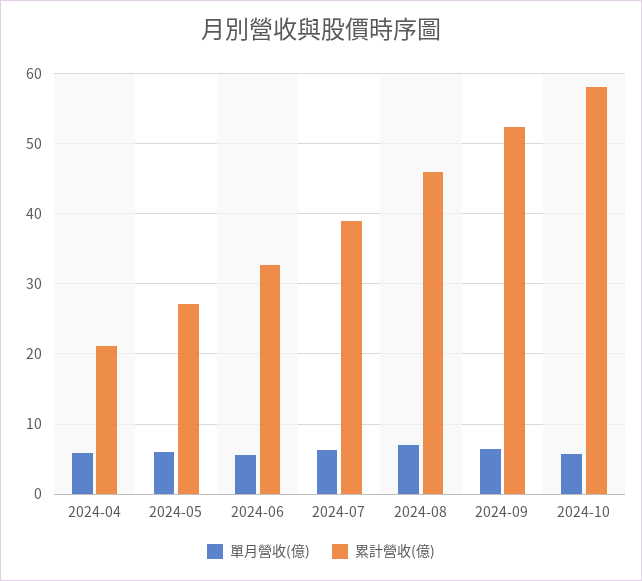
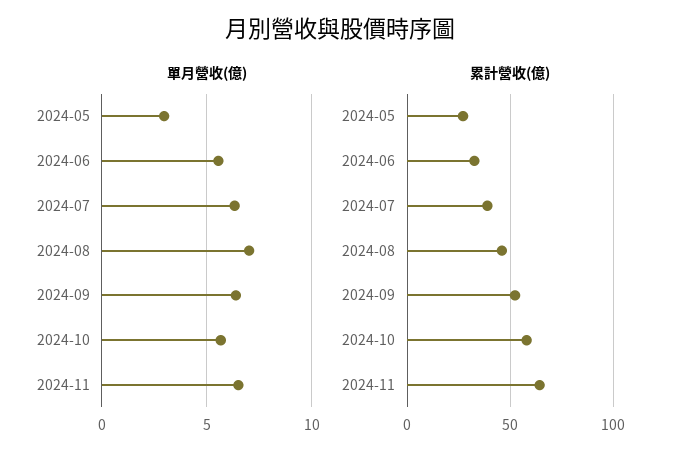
單月營收(億), 2024-04: 6 -> none
累計營收(億), 2024-04: 21 -> none
單月營收(億), 2024-05: 6 -> 3
單月營收(億), 2024-11: none -> 6.5
累計營收(億), 2024-11: none -> 65

